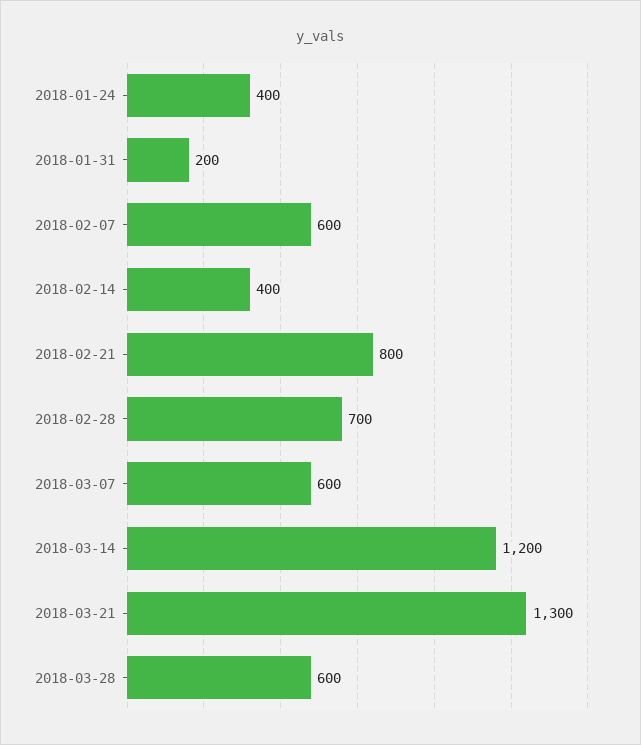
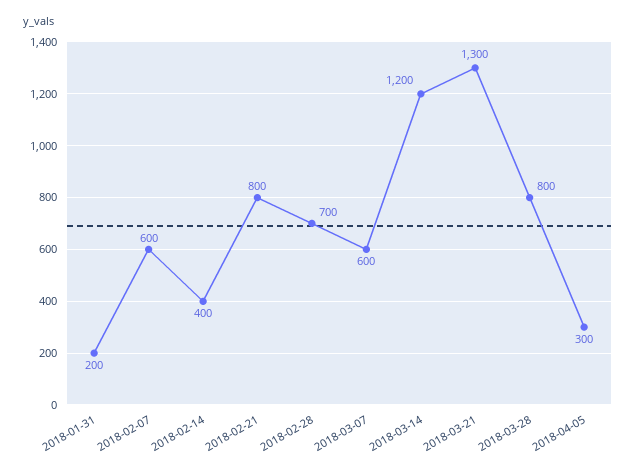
2018-01-24: 400 -> none
2018-03-28: 600 -> 800
2018-04-05: none -> 300

